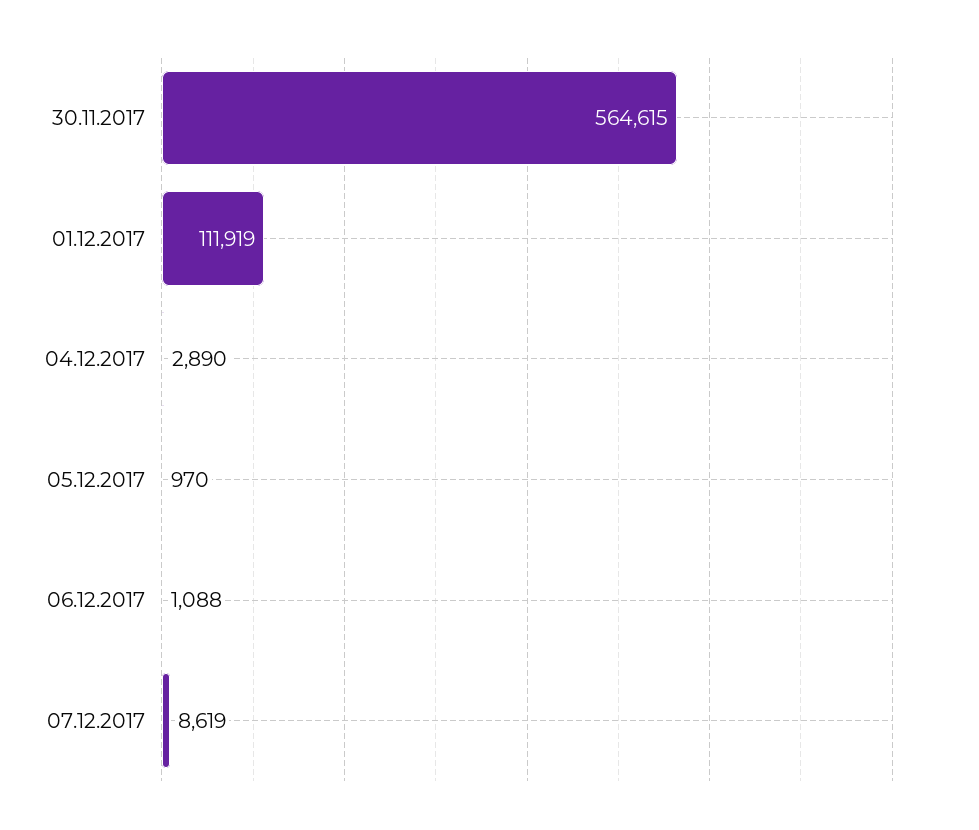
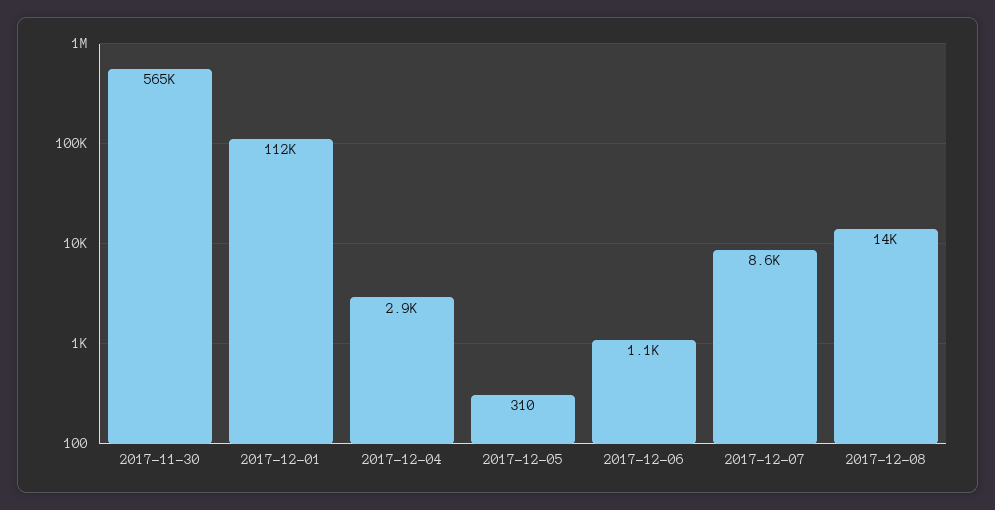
05.12.2017: 970 -> 310
2017-12-08: none -> 14000

